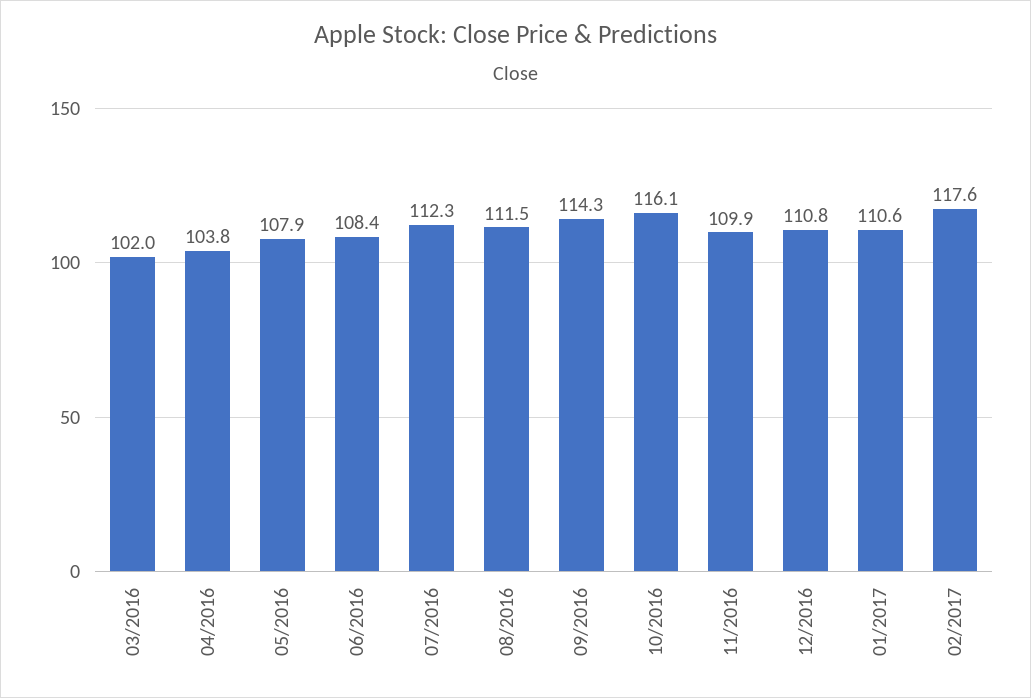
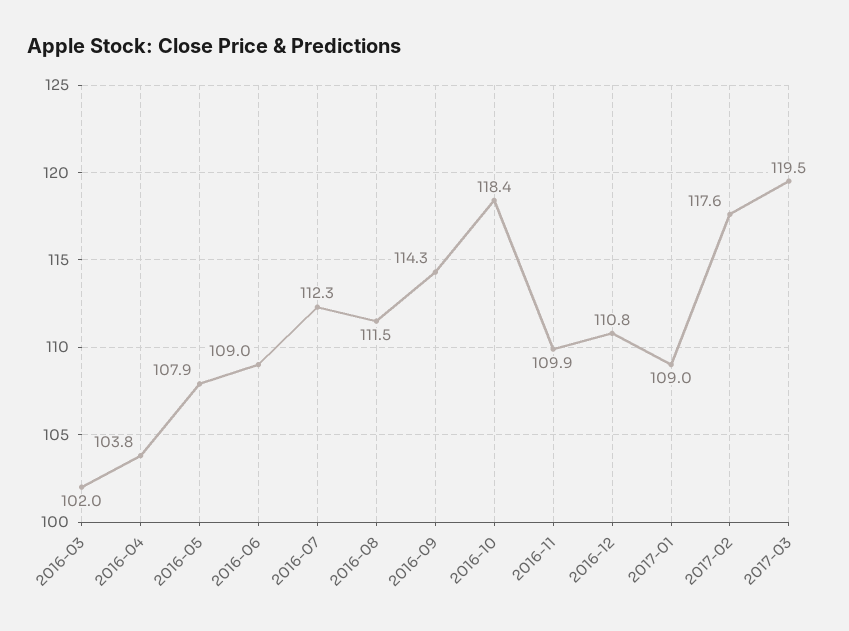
06/2016: 108.4 -> 109
10/2016: 116.1 -> 118.4
01/2017: 110.6 -> 109
2017-03: none -> 119.5

